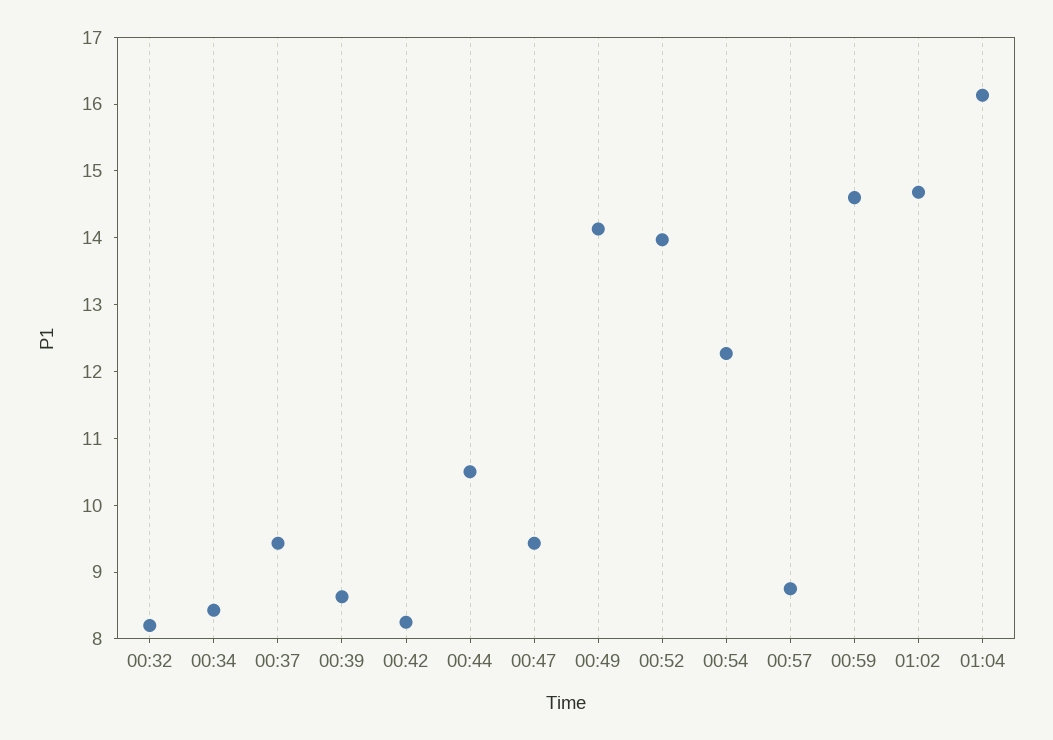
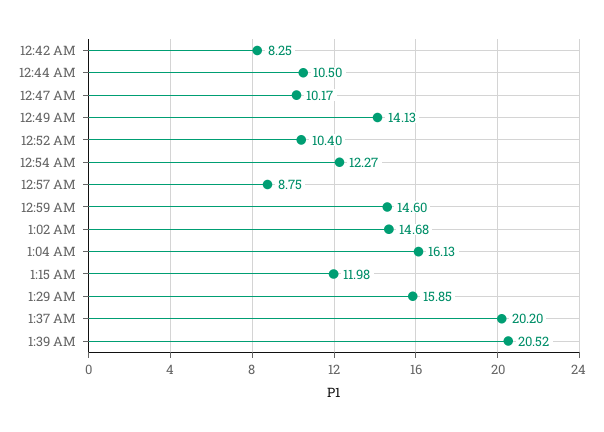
00:32: 8.2 -> none
00:34: 8.4 -> none
00:37: 9.4 -> none
00:39: 8.6 -> none
00:47: 9.4 -> 10.17
00:52: 14 -> 10.4
1:15 AM: none -> 11.98
1:29 AM: none -> 15.85
1:37 AM: none -> 20.2
1:39 AM: none -> 20.52

